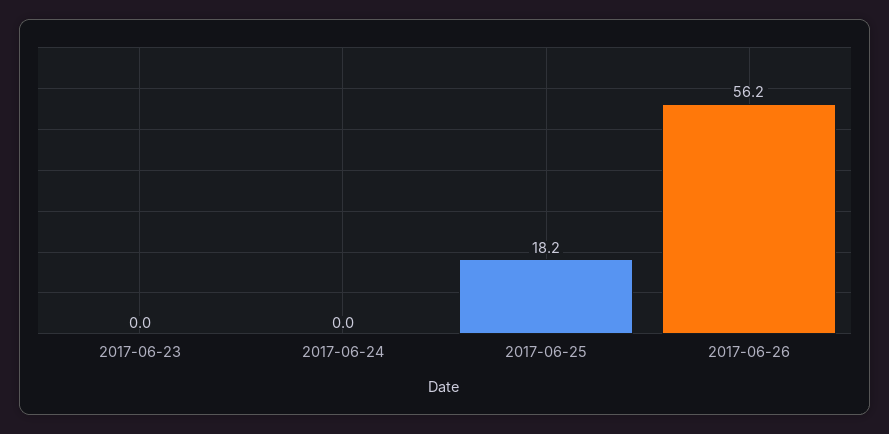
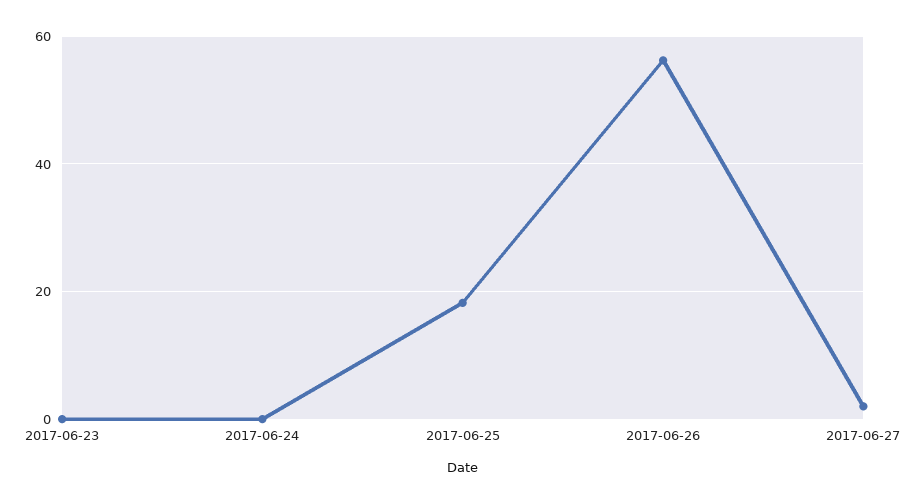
2017-06-27: none -> 2

